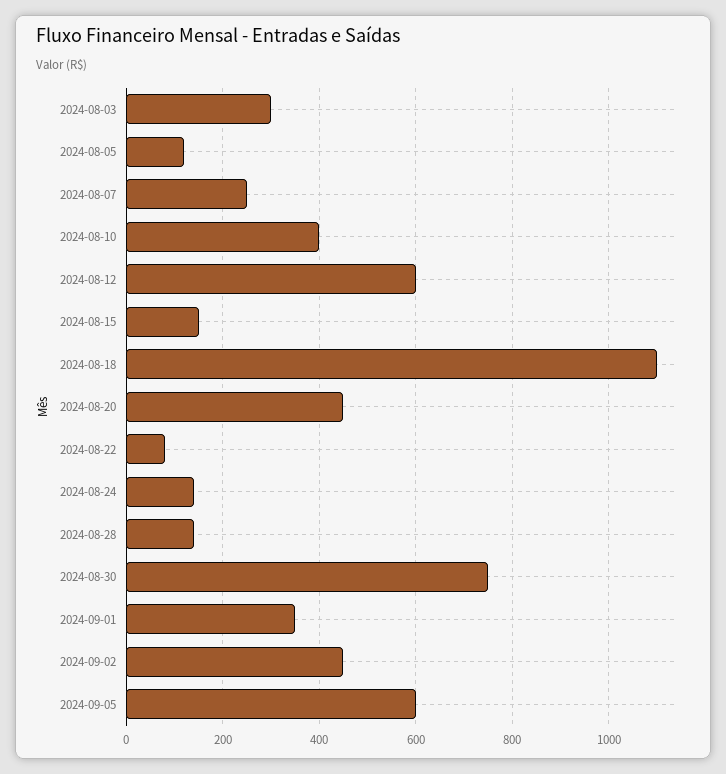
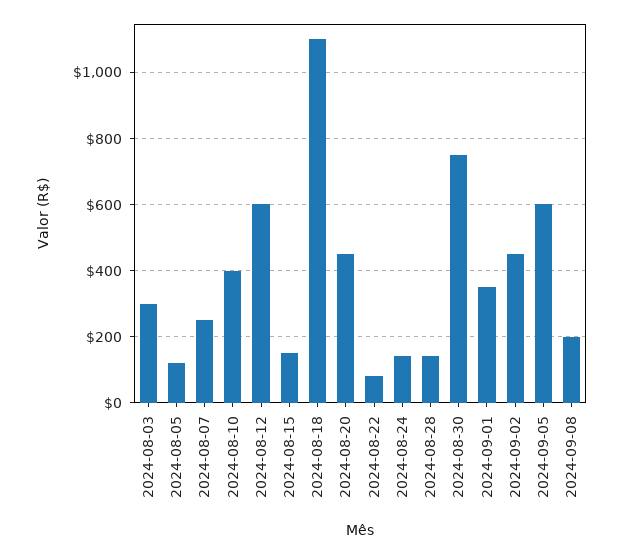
2024-09-08: none -> 200

